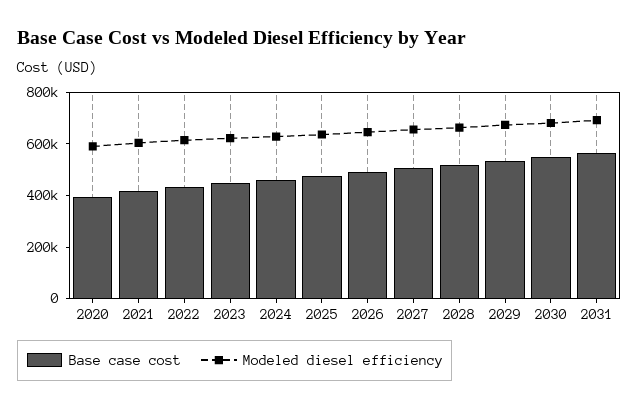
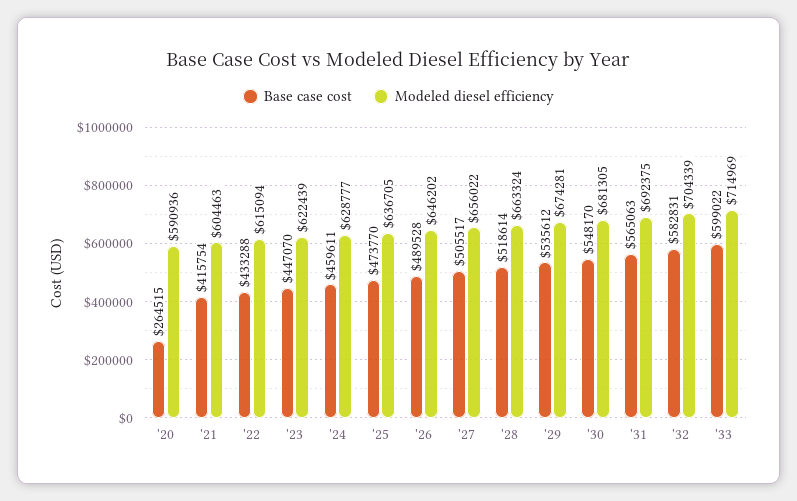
Base case cost, 2020: 400000 -> 264515
Base case cost, '32: none -> 582831
Modeled diesel efficiency, '32: none -> 704339
Base case cost, '33: none -> 599022
Modeled diesel efficiency, '33: none -> 714969

